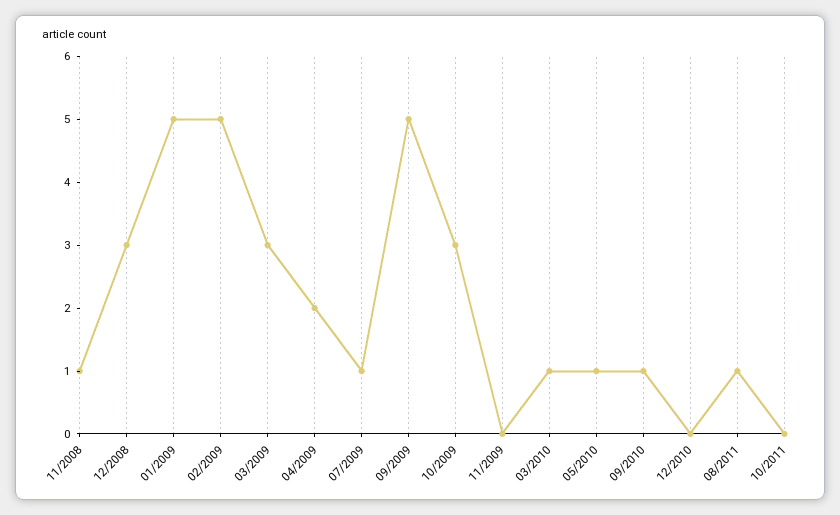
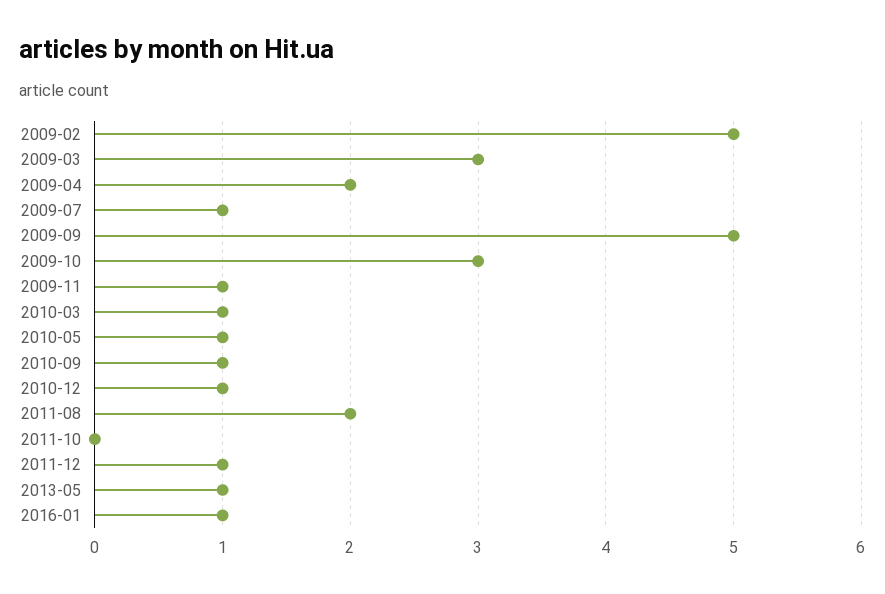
11/2008: 1 -> none
12/2008: 3 -> none
01/2009: 5 -> none
11/2009: 0 -> 1
12/2010: 0 -> 1
08/2011: 1 -> 2
2011-12: none -> 1
2013-05: none -> 1
2016-01: none -> 1

